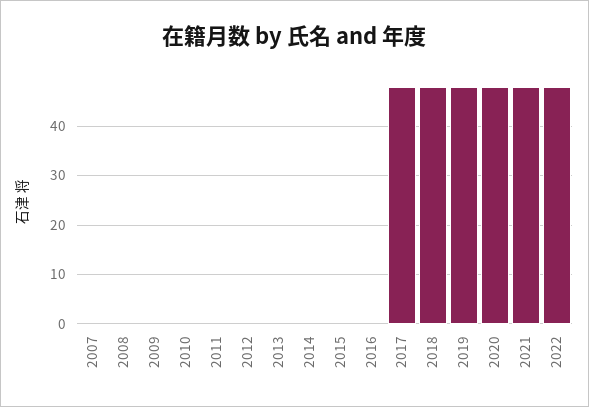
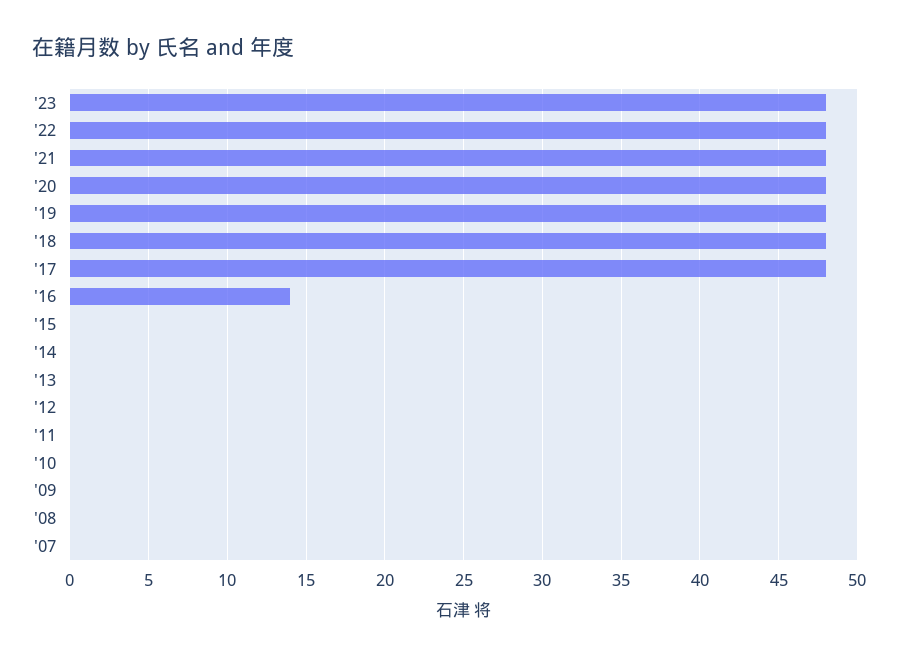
2016: 0 -> 14
'23: none -> 48

